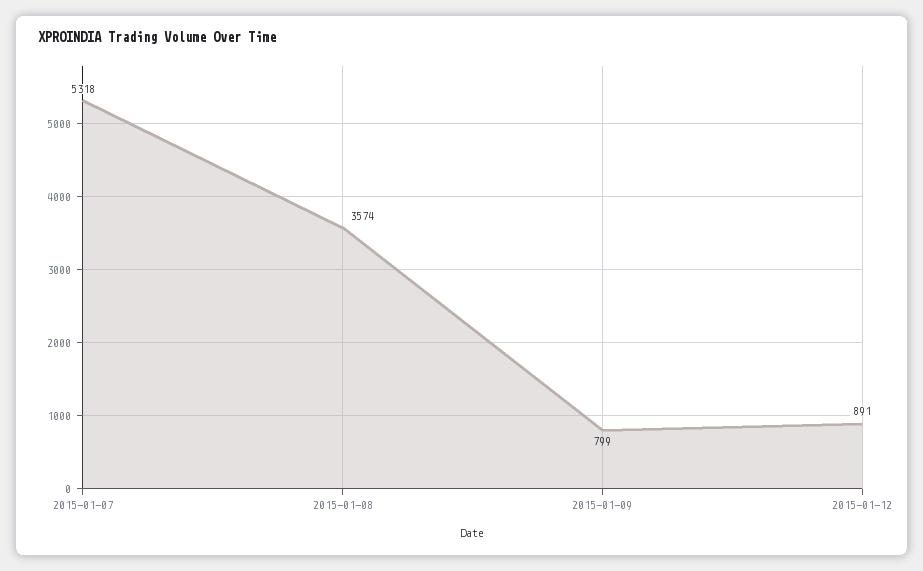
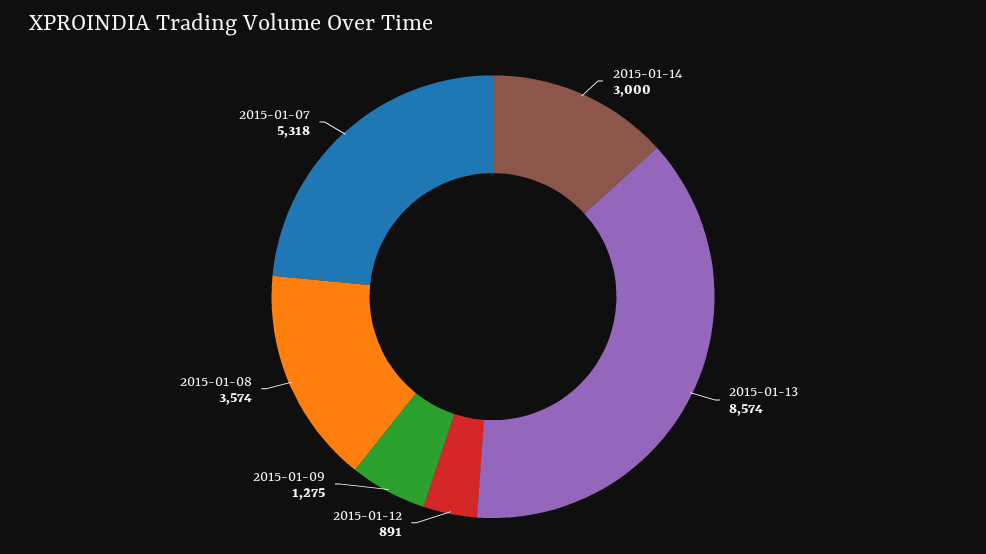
2015-01-09: 799 -> 1275
2015-01-14: none -> 3000
2015-01-13: none -> 8574

